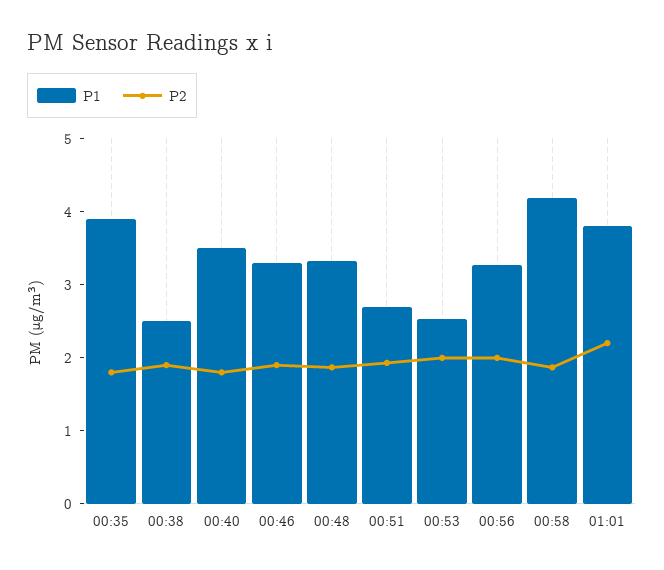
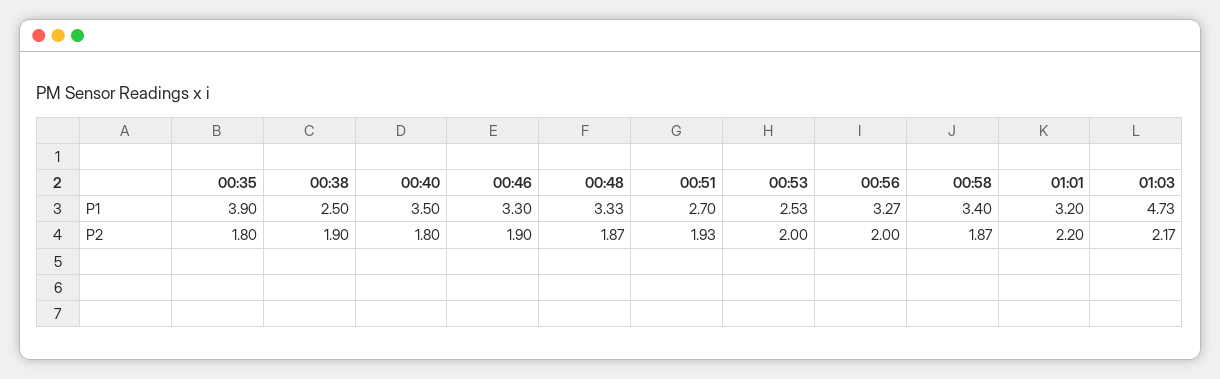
P1, 00:58: 4.2 -> 3.4
P1, 01:01: 3.8 -> 3.2
P1, 01:03: none -> 4.73
P2, 01:03: none -> 2.17

